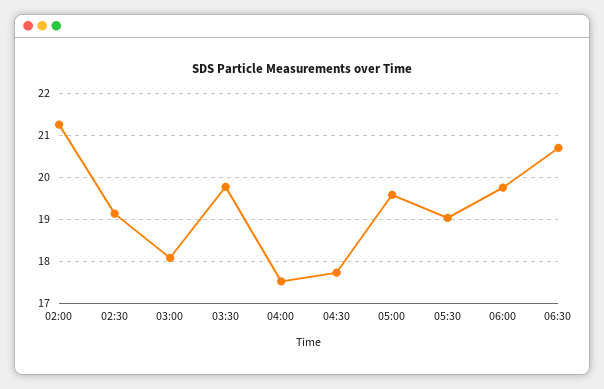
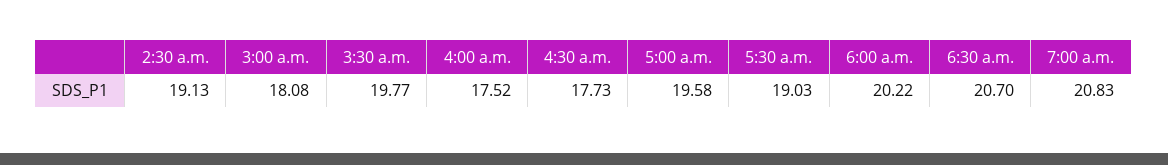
02:00: 21.2 -> none
06:00: 19.8 -> 20.22
7:00 a.m.: none -> 20.83

